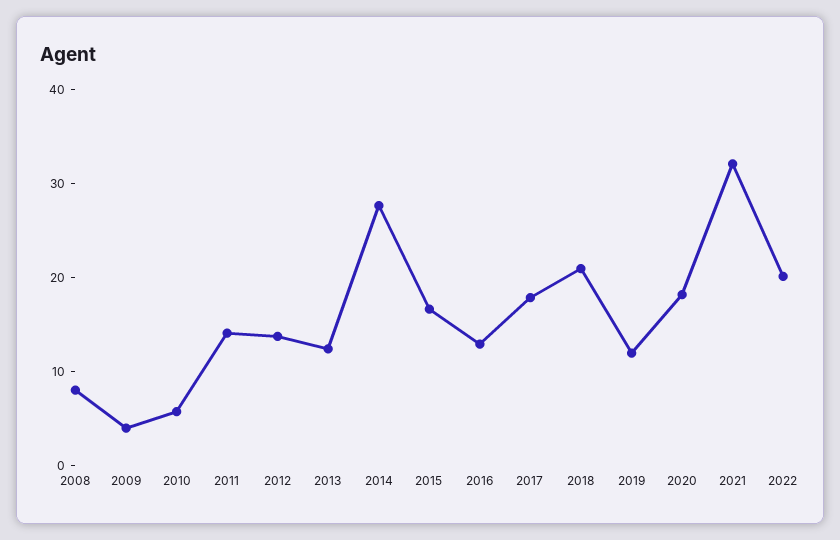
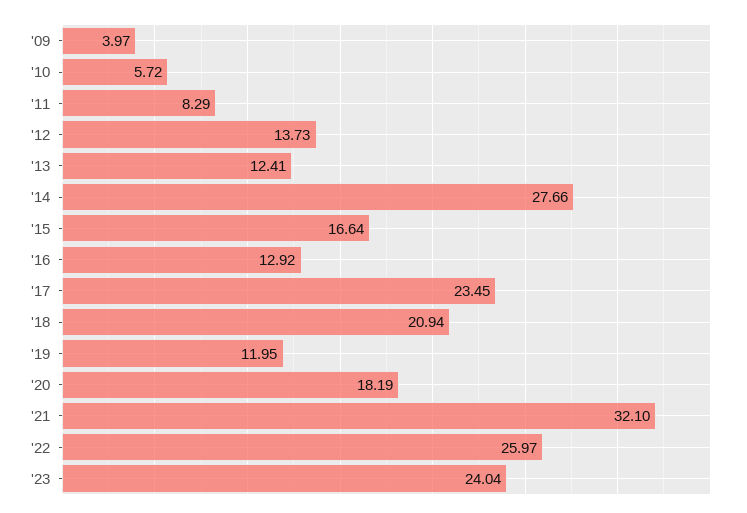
2008: 8 -> none
2011: 14 -> 8.29
2017: 18 -> 23.45
2022: 20 -> 25.97
'23: none -> 24.04

